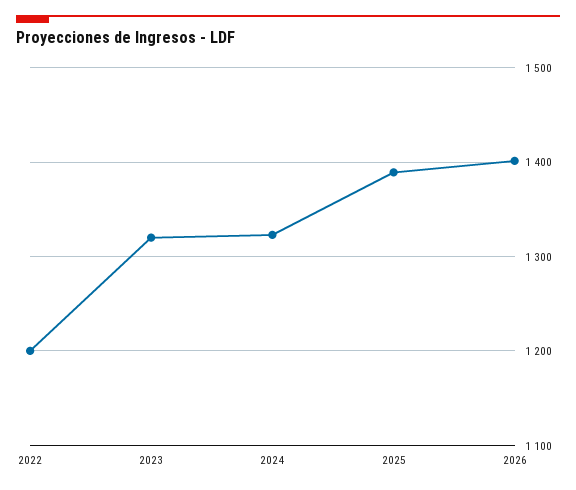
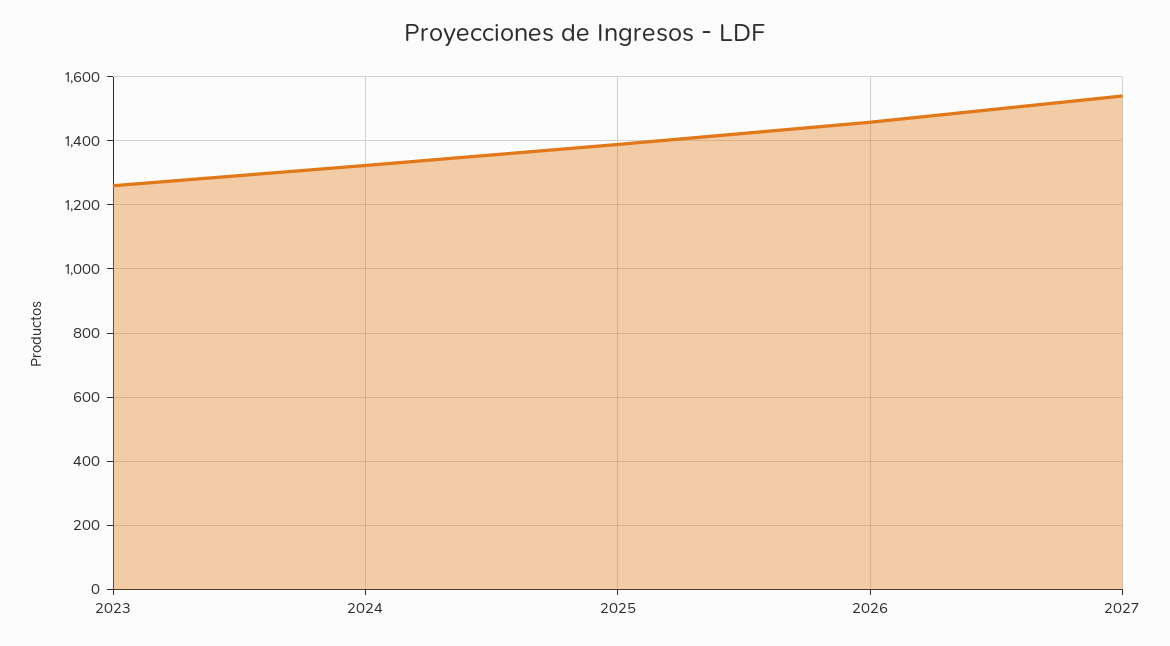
2022: 1200 -> none
2023: 1320 -> 1260
2026: 1400 -> 1460
2027: none -> 1540

